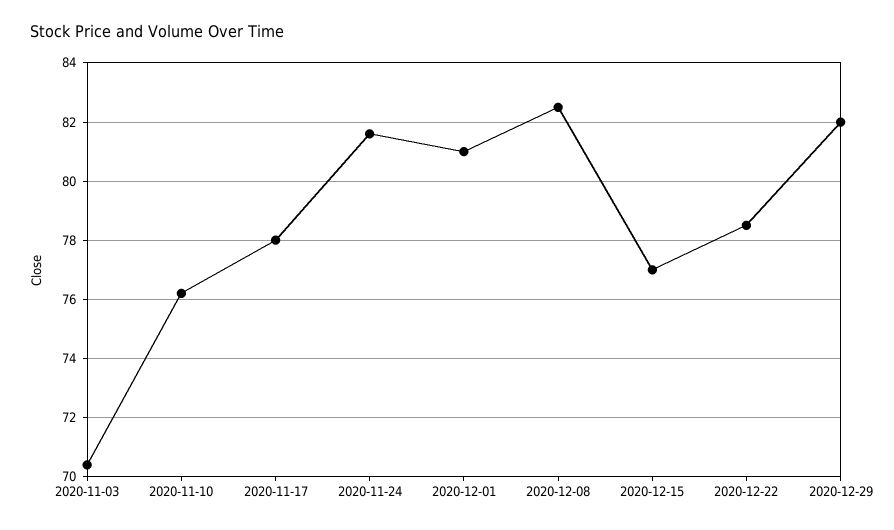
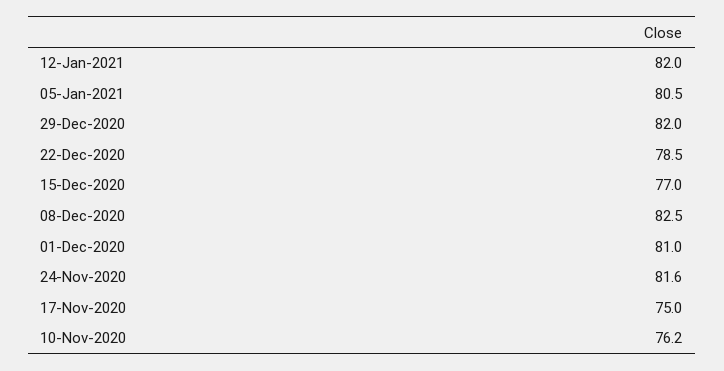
2020-11-03: 70.5 -> none
2020-11-17: 78 -> 75
12-Jan-2021: none -> 82
05-Jan-2021: none -> 80.5

